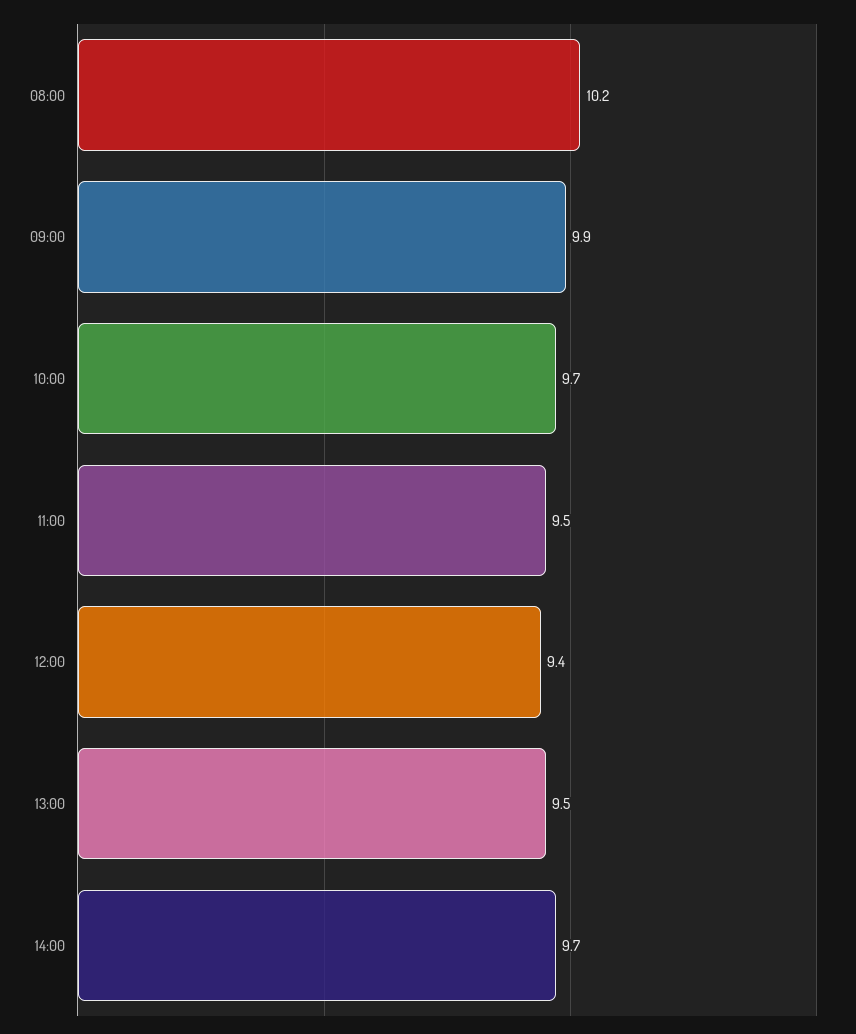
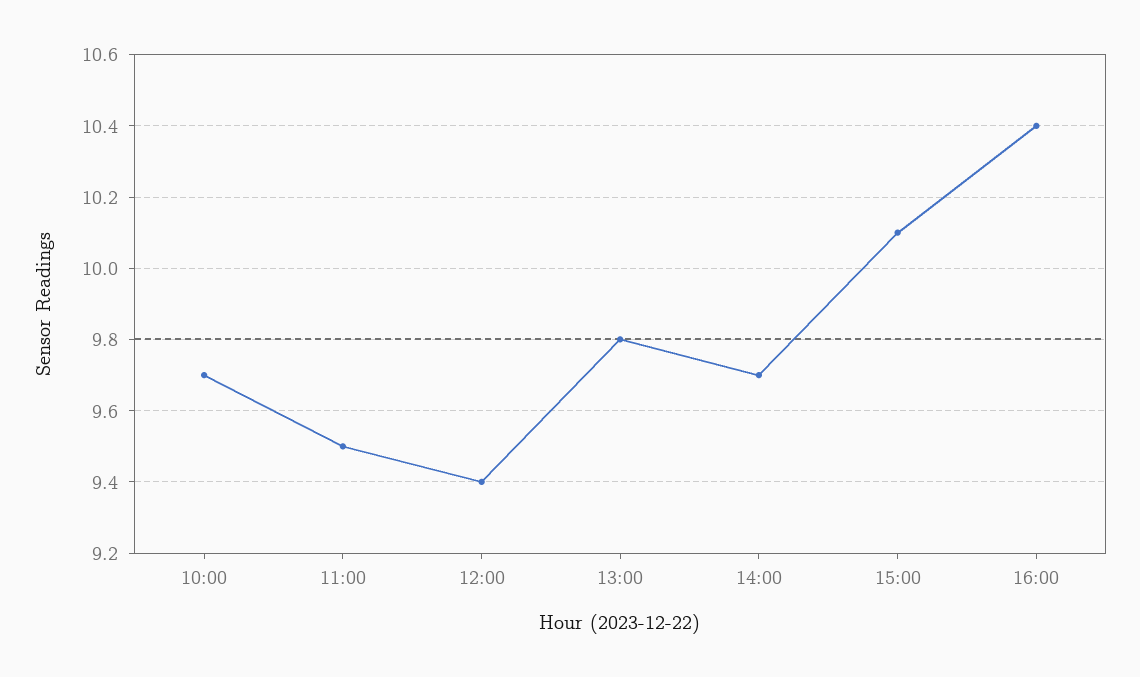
08:00: 10.2 -> none
09:00: 9.9 -> none
13:00: 9.5 -> 9.8
15:00: none -> 10.1
16:00: none -> 10.4

